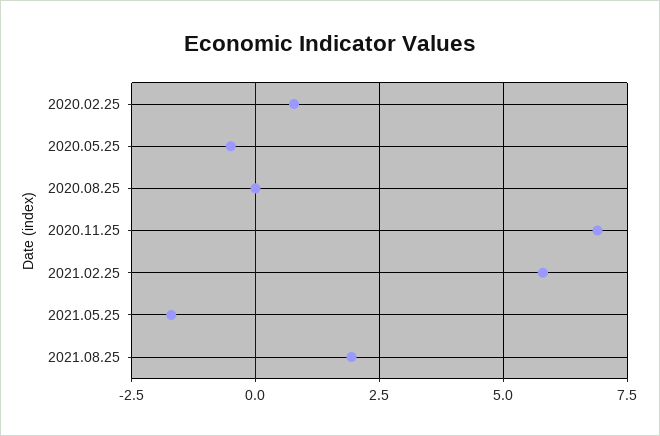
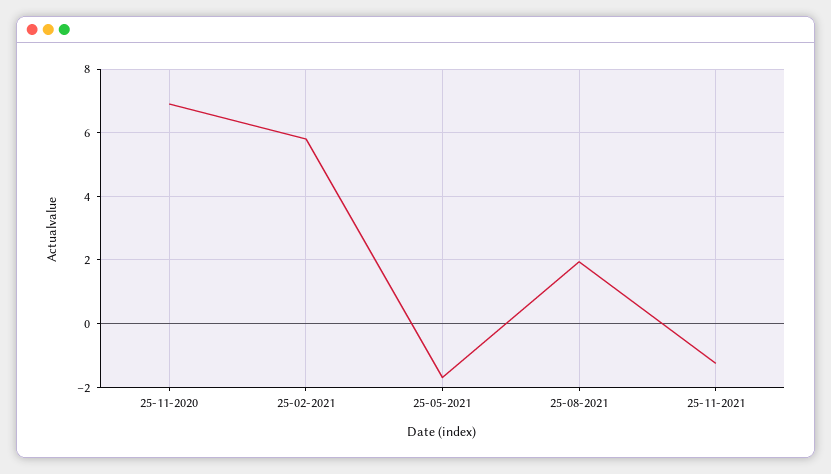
2020.02.25: 0.75 -> none
2020.05.25: -0.5 -> none
2020.08.25: 0 -> none
25-11-2021: none -> -1.2

